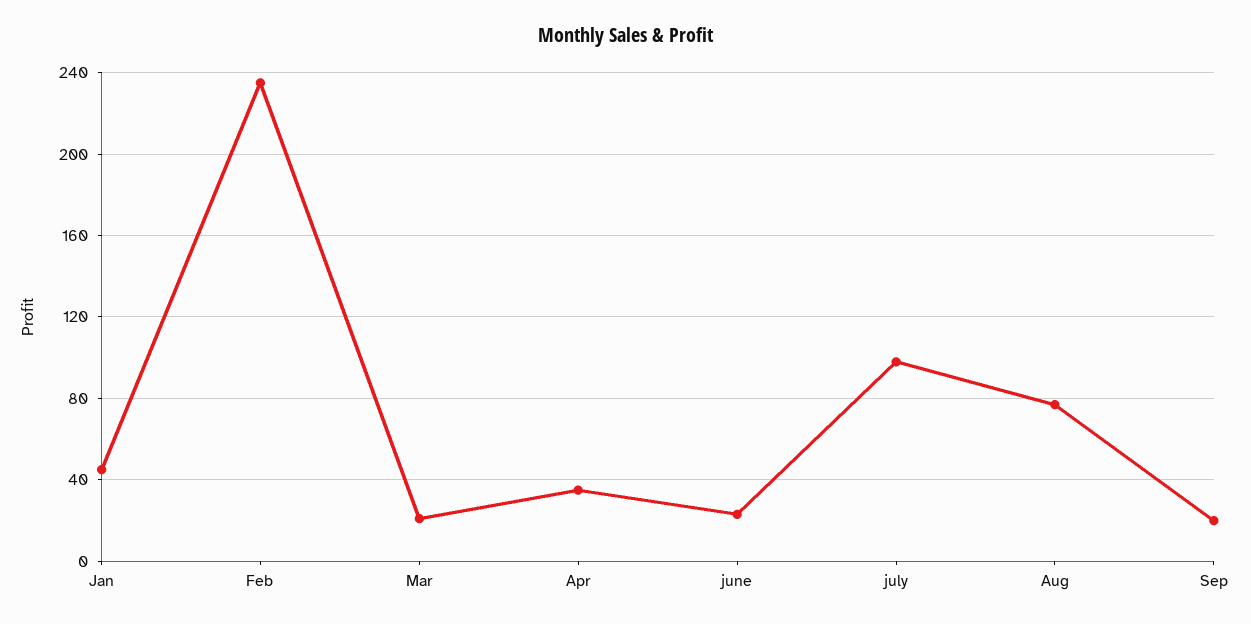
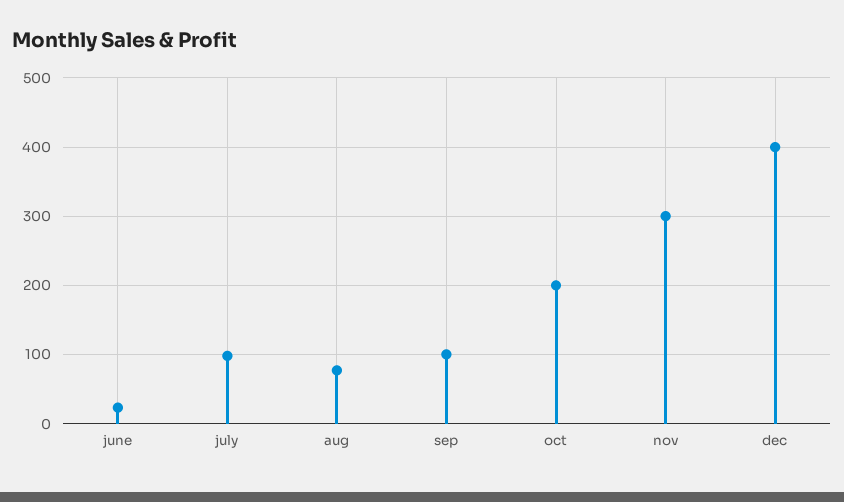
Jan: 45 -> none
Feb: 235 -> none
Mar: 20 -> none
Apr: 35 -> none
Sep: 20 -> 100
oct: none -> 200
nov: none -> 300
dec: none -> 400

